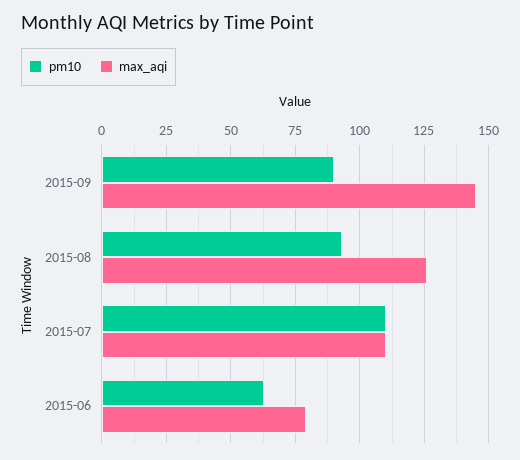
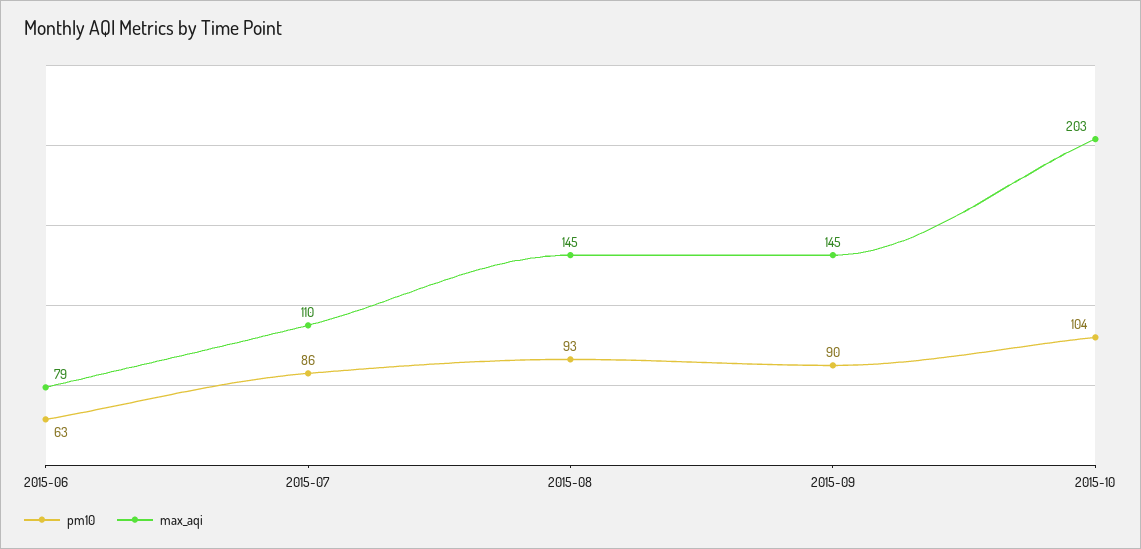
max_aqi, 2015-08: 125 -> 145
pm10, 2015-07: 110 -> 86
pm10, 2015-10: none -> 104
max_aqi, 2015-10: none -> 203

